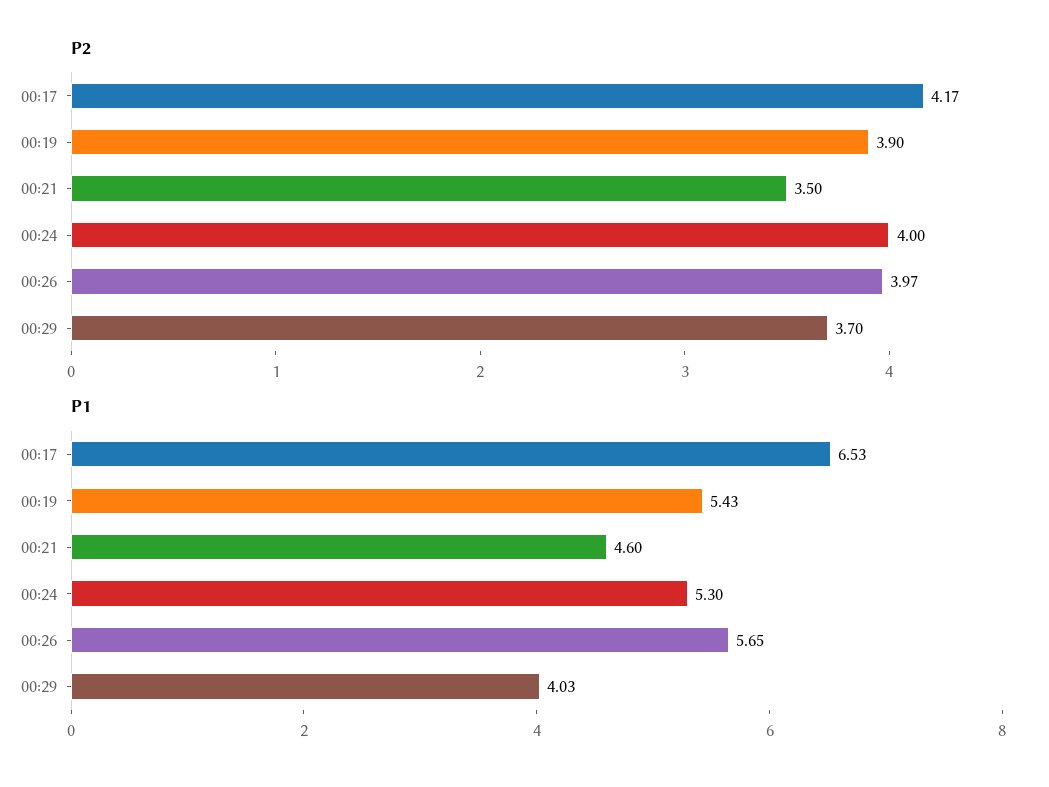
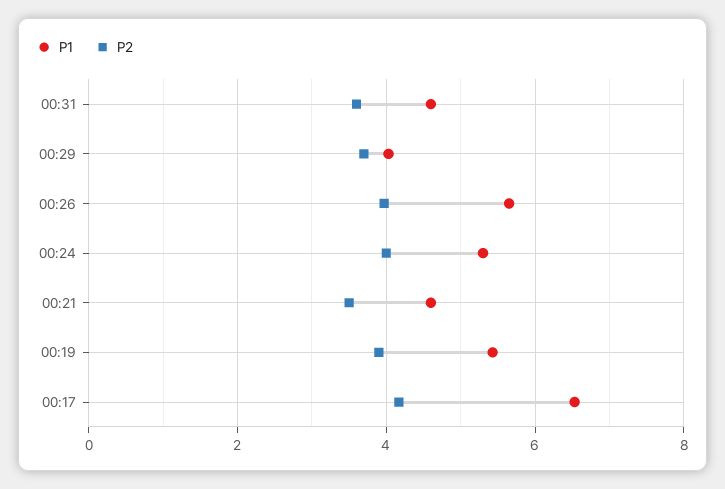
P1, 00:31: none -> 4.6
P2, 00:31: none -> 3.6

